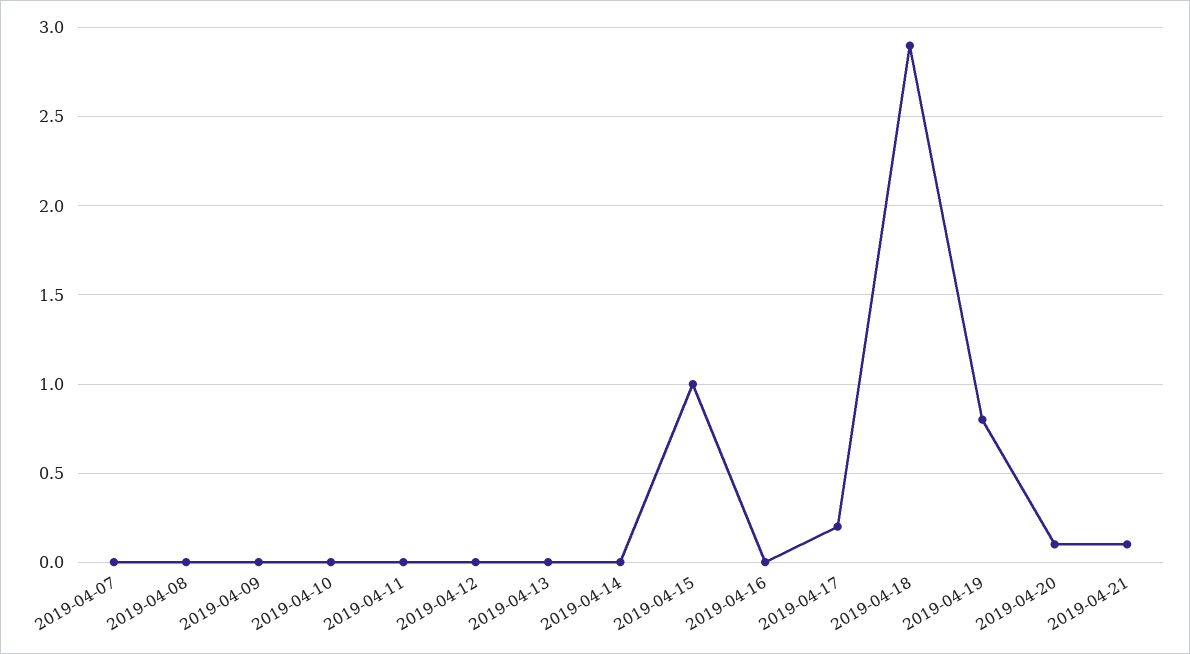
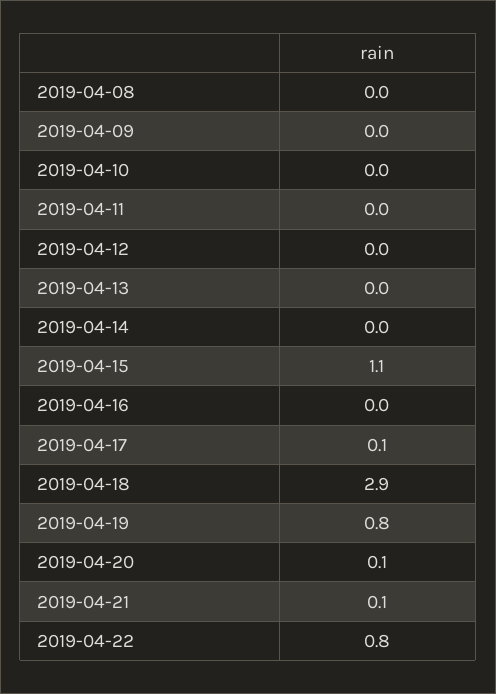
2019-04-07: 0 -> none
2019-04-15: 1 -> 1.1
2019-04-17: 0.2 -> 0.1
2019-04-22: none -> 0.8

